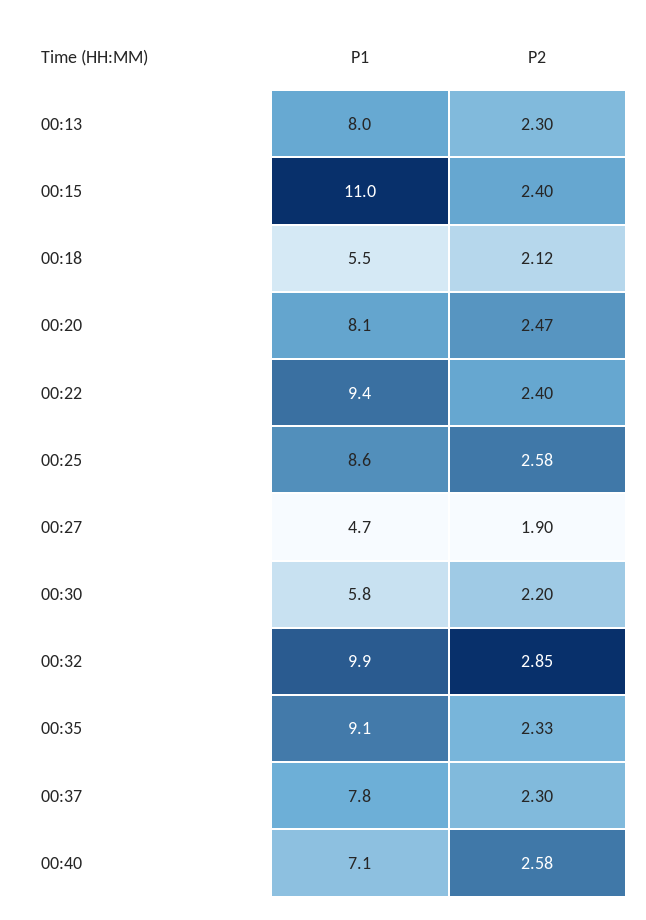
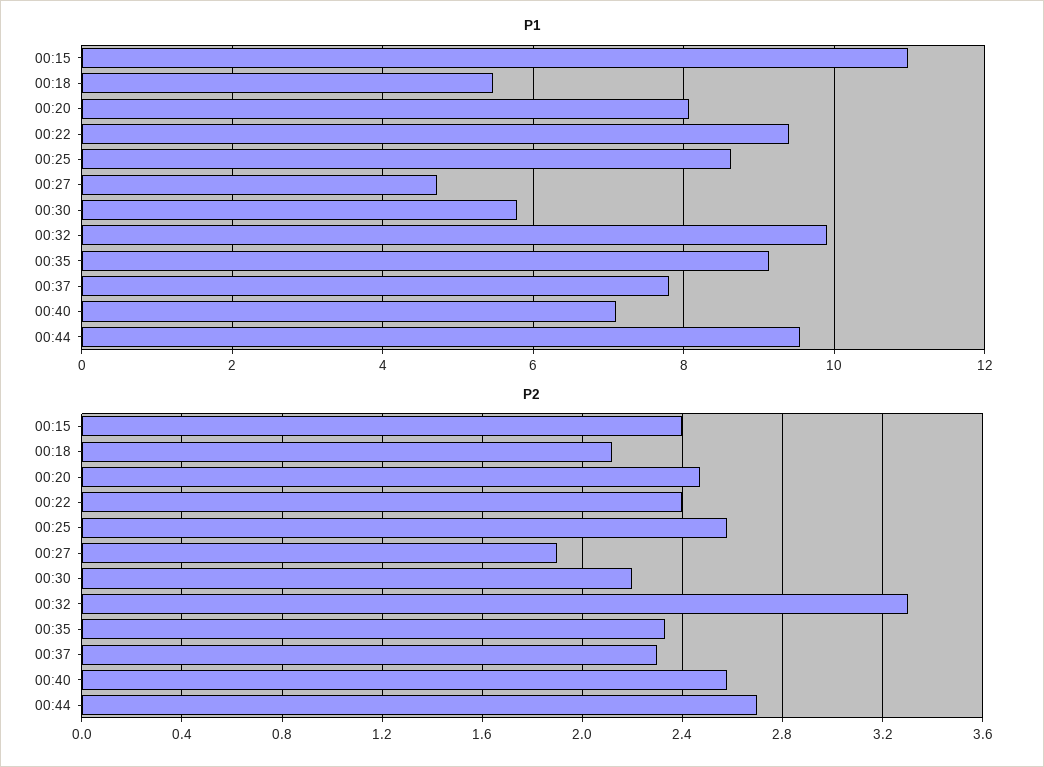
P1, 00:13: 8 -> none
P2, 00:13: 2.3 -> none
P2, 00:32: 2.85 -> 3.3
P1, 00:44: none -> 9.6
P2, 00:44: none -> 2.7

